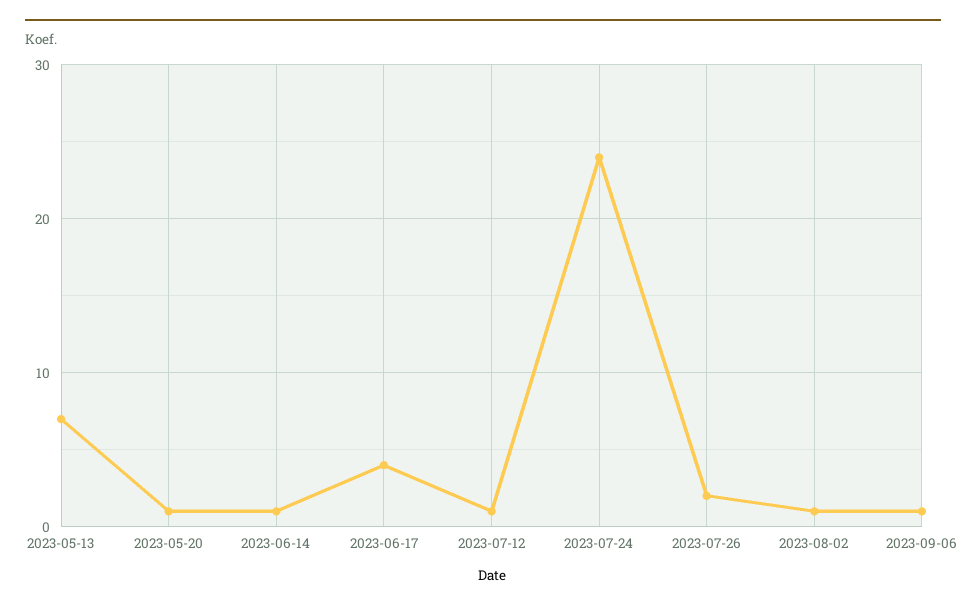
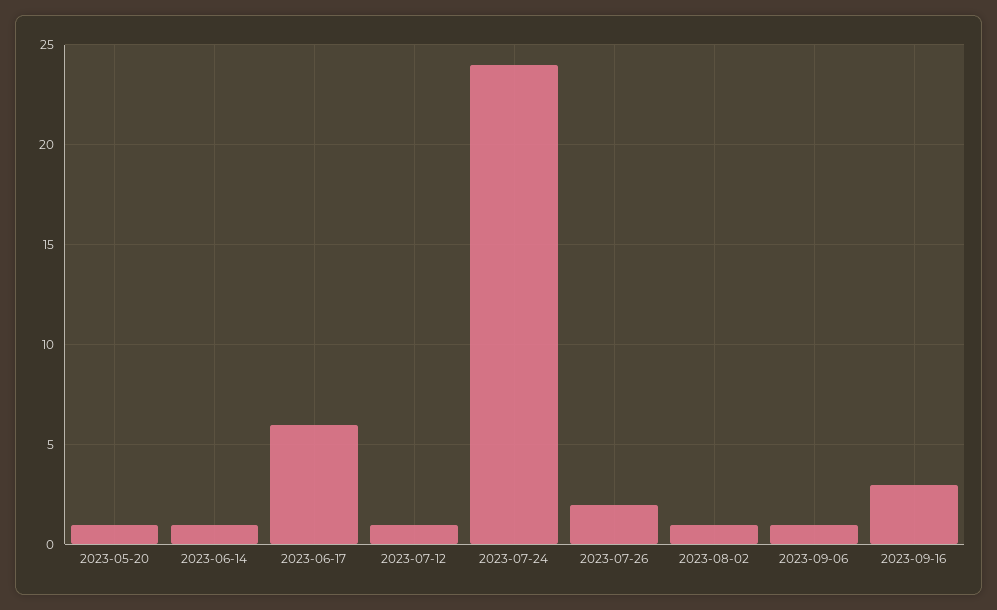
2023-05-13: 7 -> none
2023-06-17: 4 -> 6
2023-09-16: none -> 3

